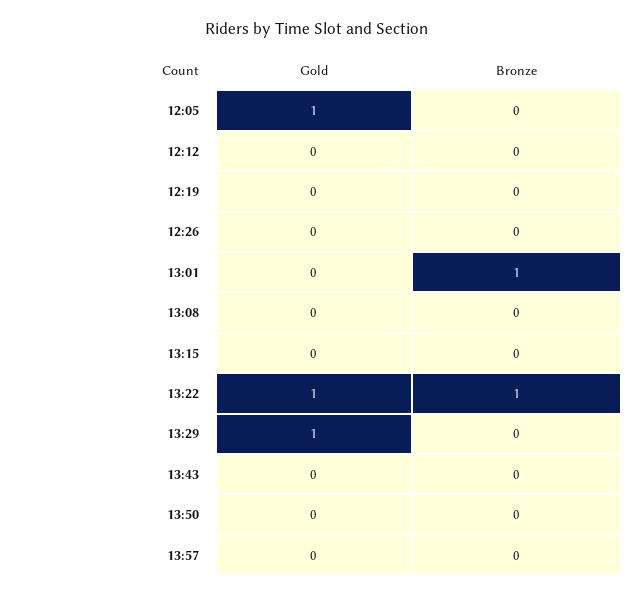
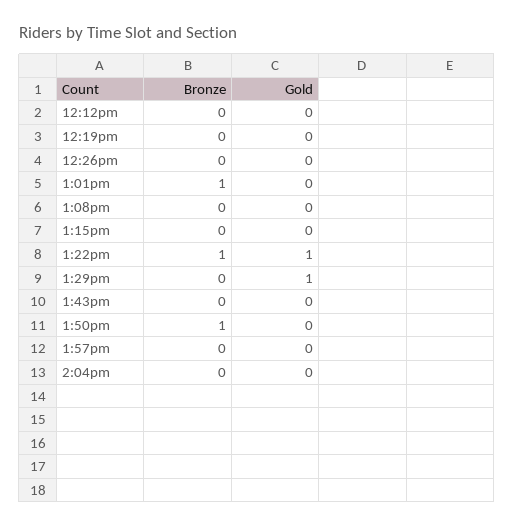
Gold, 12:05: 1 -> none
Bronze, 12:05: 0 -> none
Bronze, 13:50: 0 -> 1
Bronze, 2:04pm: none -> 0
Gold, 2:04pm: none -> 0

